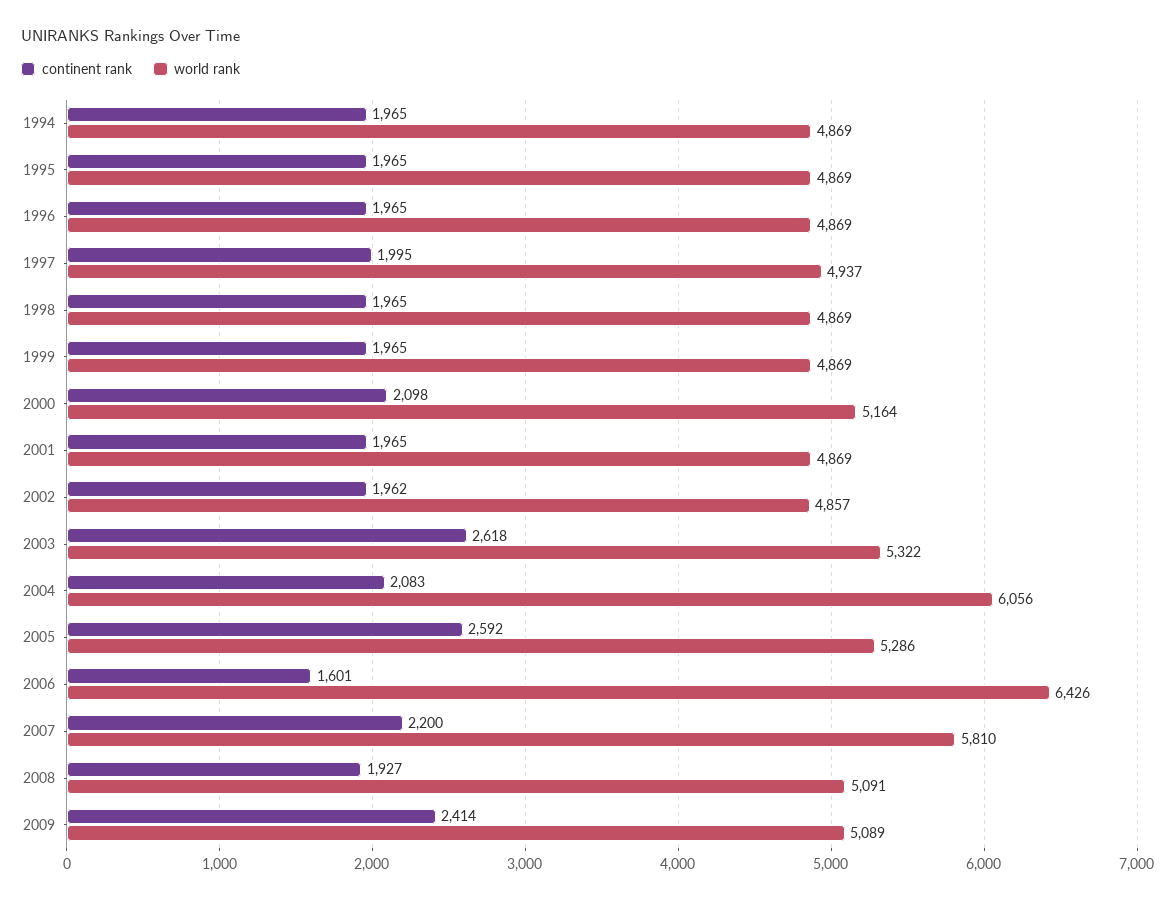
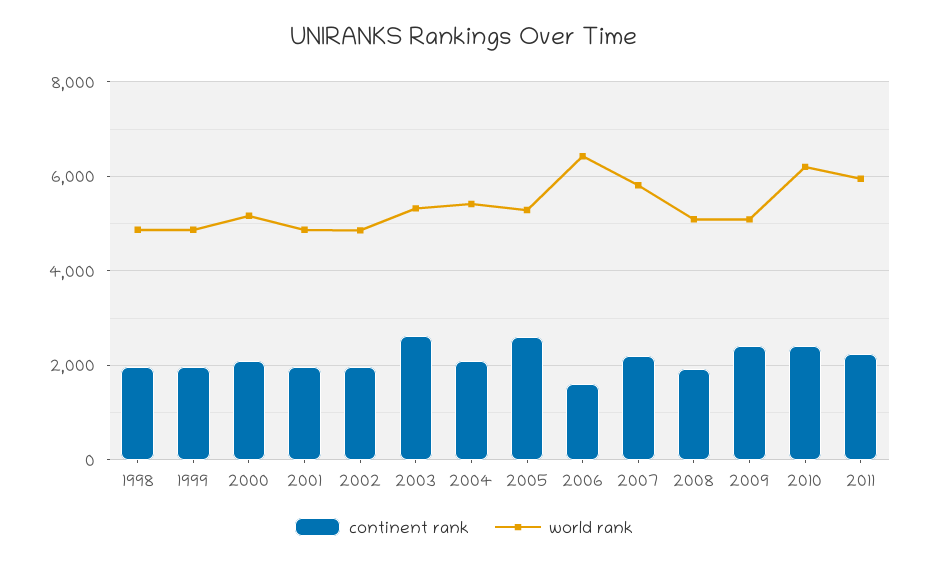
continent rank, 1994: 1965 -> none
world rank, 1994: 4869 -> none
continent rank, 1995: 1965 -> none
world rank, 1995: 4869 -> none
continent rank, 1996: 1965 -> none
world rank, 1996: 4869 -> none
continent rank, 1997: 1995 -> none
world rank, 1997: 4937 -> none
world rank, 2004: 6056 -> 5400
continent rank, 2010: none -> 2400
world rank, 2010: none -> 6200
continent rank, 2011: none -> 2200
world rank, 2011: none -> 6000

